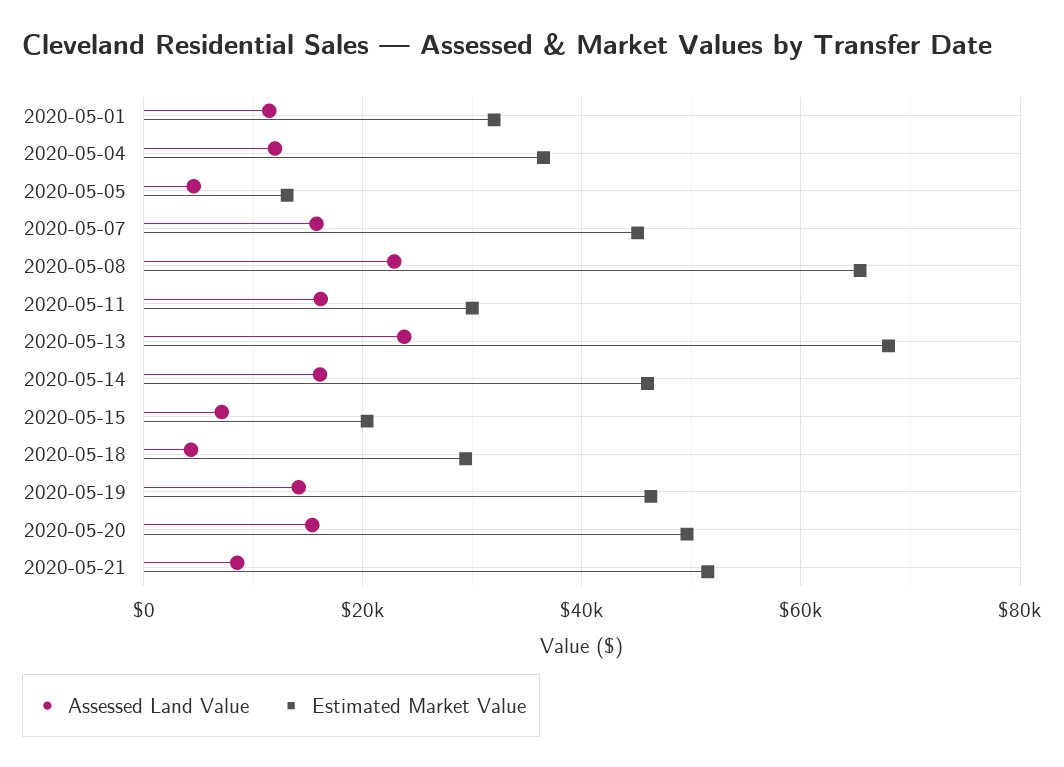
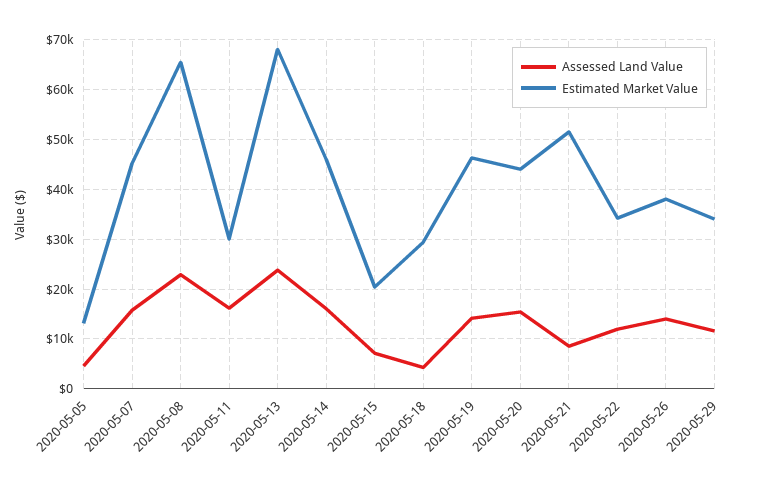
Assessed Land Value, 2020-05-01: 12000 -> none
Estimated Market Value, 2020-05-01: 32000 -> none
Assessed Land Value, 2020-05-04: 12000 -> none
Estimated Market Value, 2020-05-04: 36000 -> none
Estimated Market Value, 2020-05-20: 50000 -> 44000
Assessed Land Value, 2020-05-22: none -> 12000
Estimated Market Value, 2020-05-22: none -> 34000
Assessed Land Value, 2020-05-26: none -> 14000
Estimated Market Value, 2020-05-26: none -> 38000
Assessed Land Value, 2020-05-29: none -> 12000
Estimated Market Value, 2020-05-29: none -> 34000

